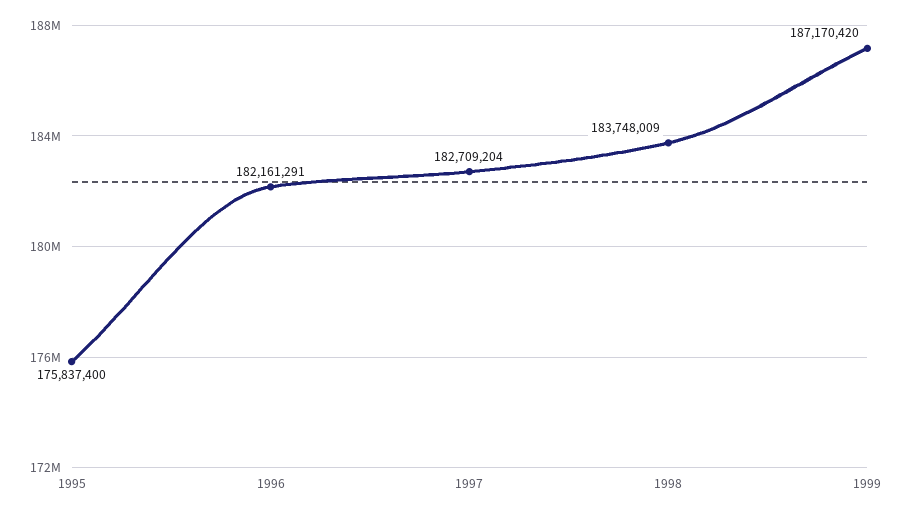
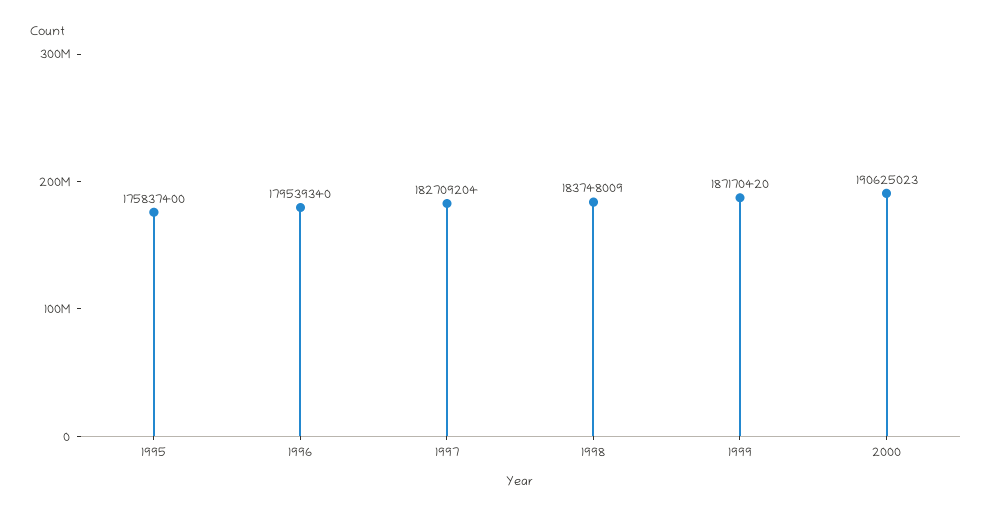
1996: 182161291 -> 179539340
2000: none -> 190625023

